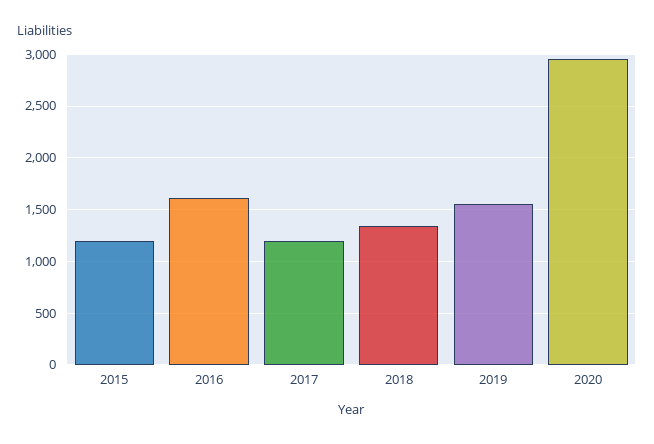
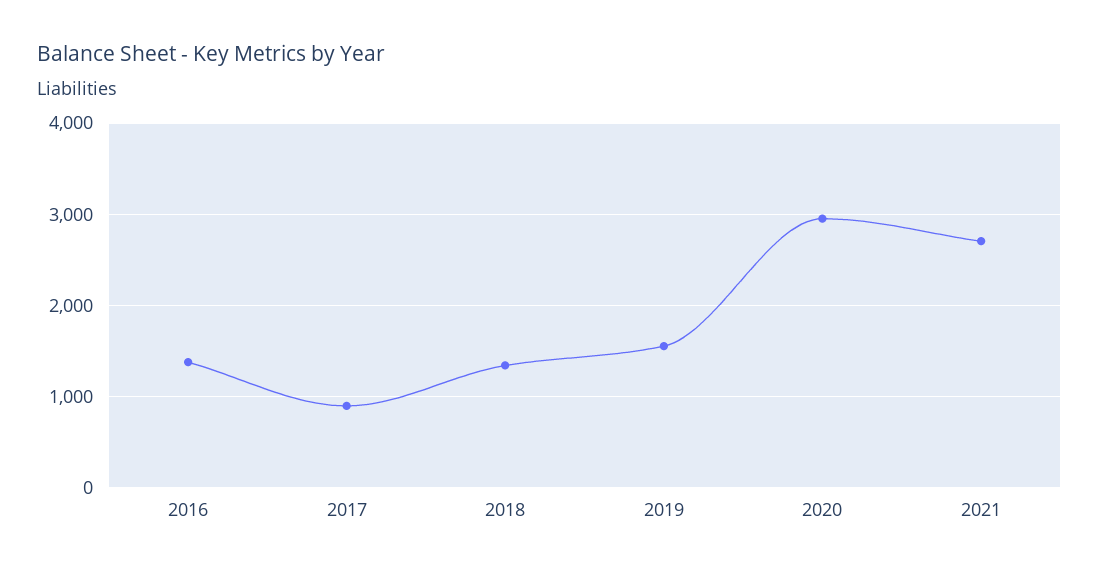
2015: 1200 -> none
2016: 1600 -> 1400
2017: 1200 -> 900
2021: none -> 2700

